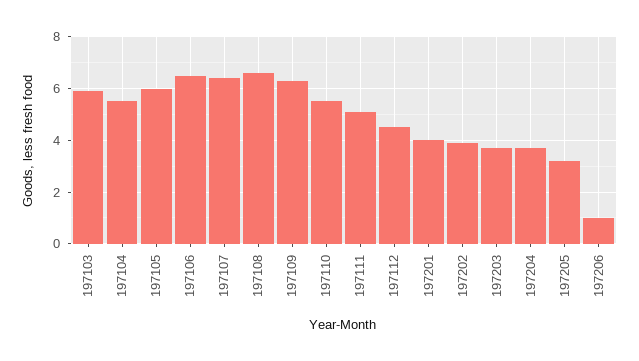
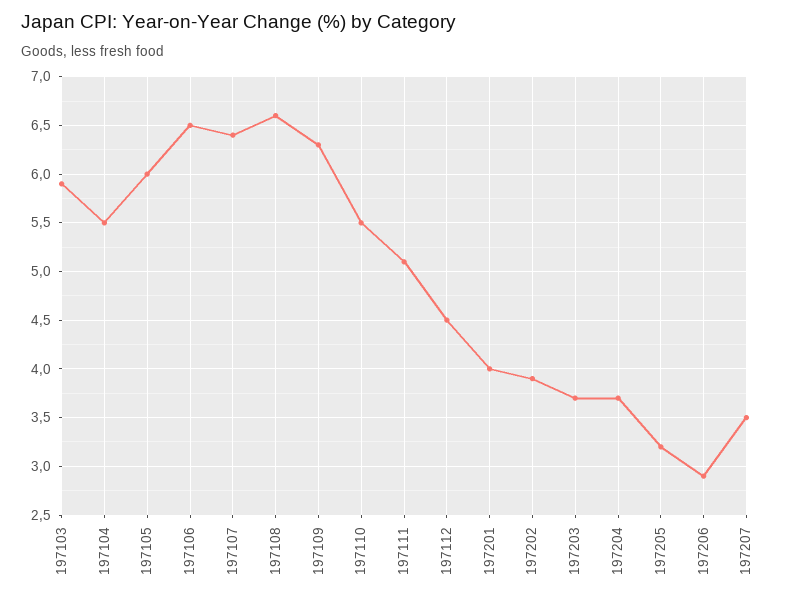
197206: 1 -> 2.9
197207: none -> 3.5

